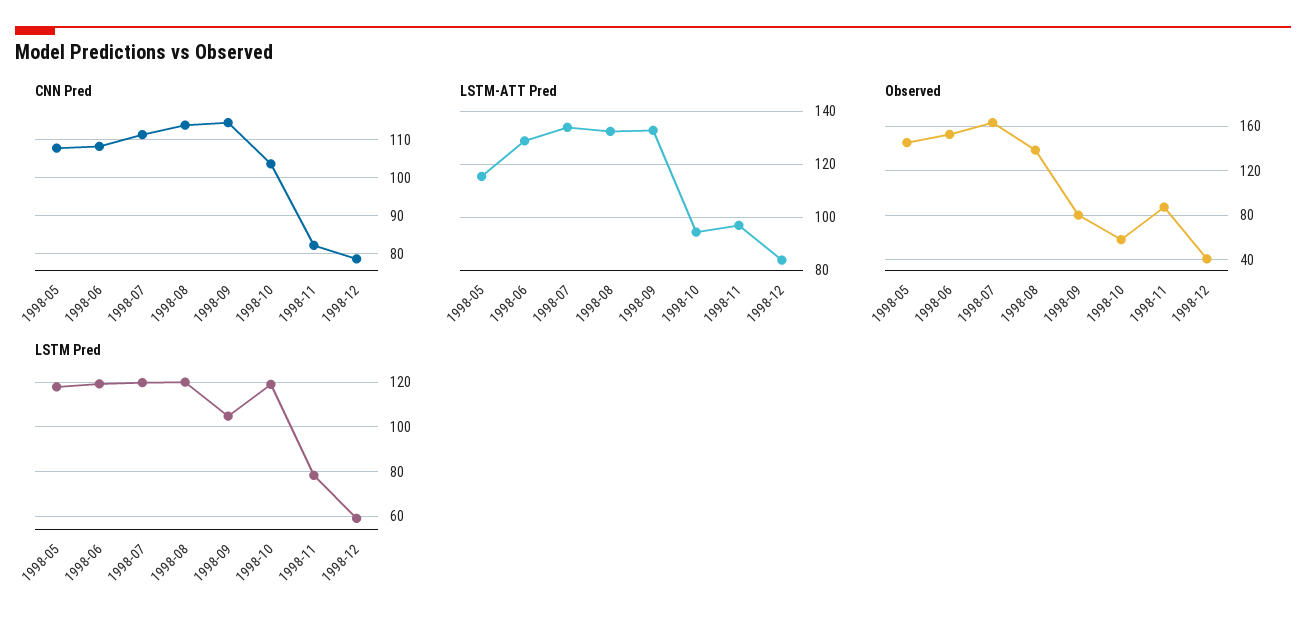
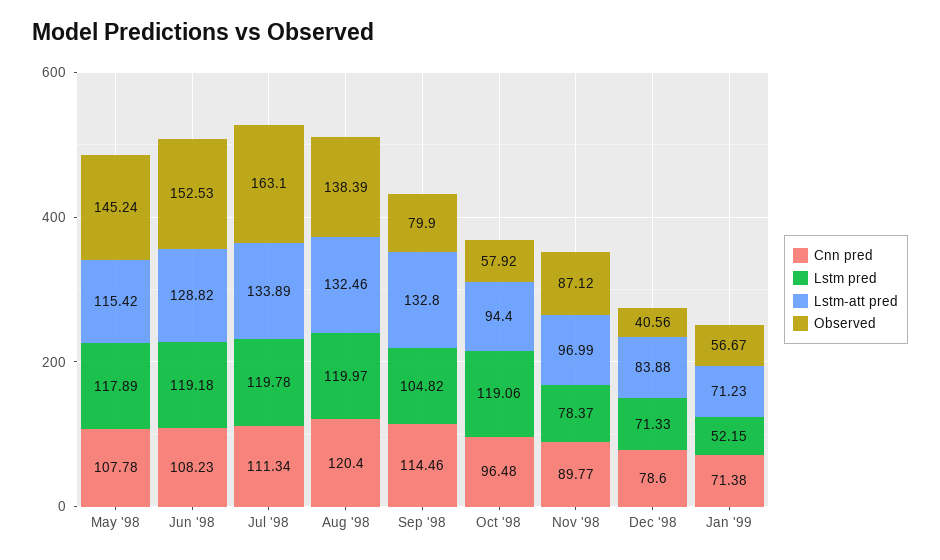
CNN Pred, 1998-08: 114 -> 120.4
CNN Pred, 1998-10: 104 -> 96.48
CNN Pred, 1998-11: 82 -> 89.77
LSTM Pred, 1998-12: 60 -> 71.33
CNN Pred, Jan '99: none -> 71.38
LSTM Pred, Jan '99: none -> 52.15
LSTM-ATT Pred, Jan '99: none -> 71.23
Observed, Jan '99: none -> 56.67

